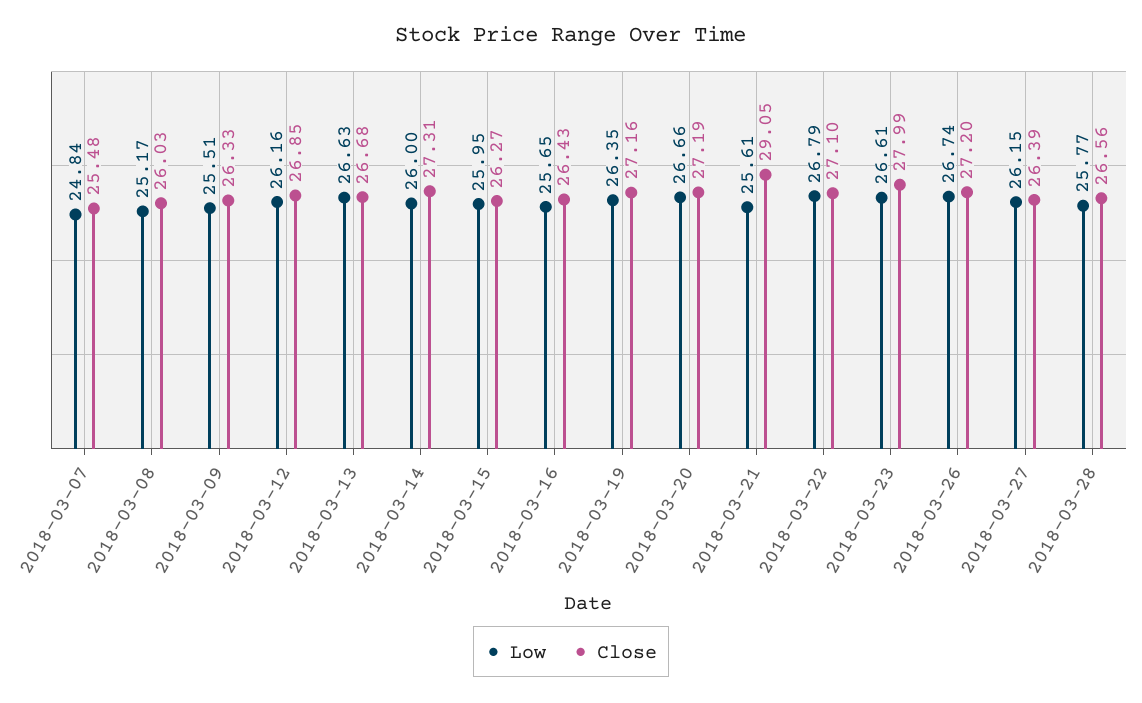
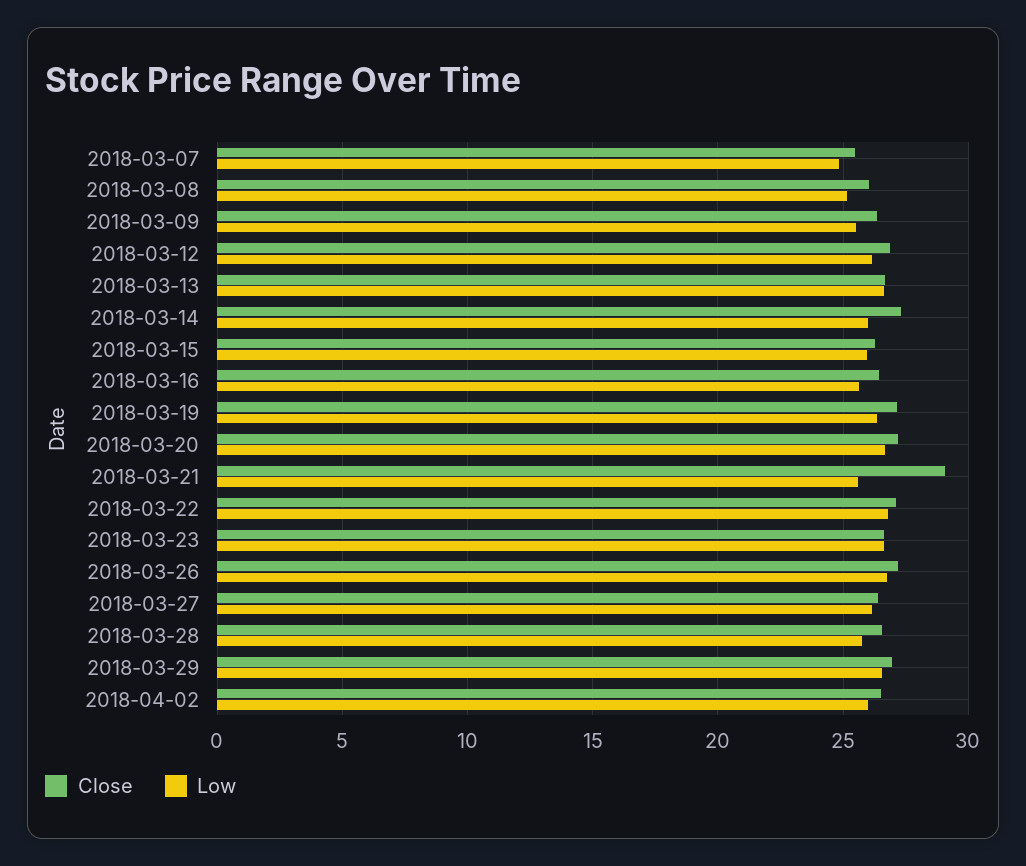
Close, 2018-03-23: 27.99 -> 26.5
Close, 2018-03-29: none -> 27
Low, 2018-03-29: none -> 26.5
Close, 2018-04-02: none -> 26.5
Low, 2018-04-02: none -> 26

